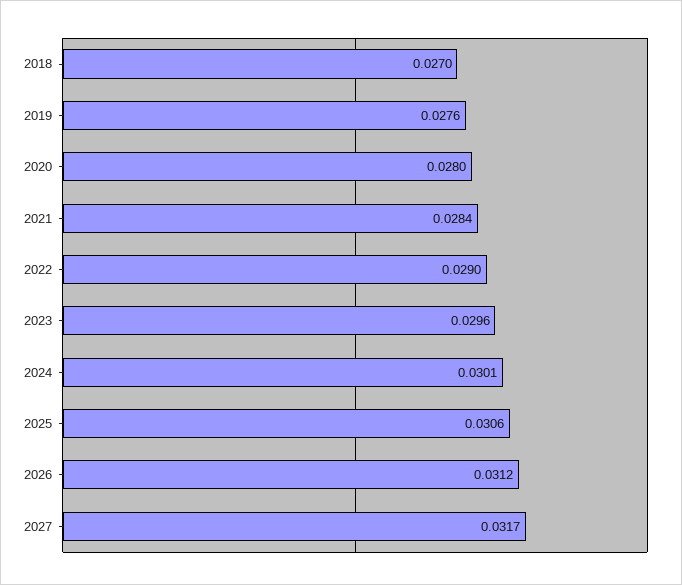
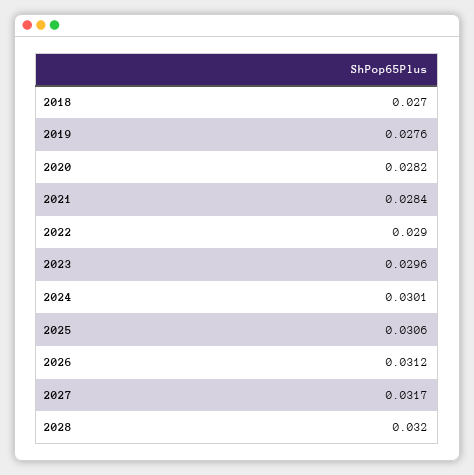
2020: 0.028 -> 0.0282
2028: none -> 0.032

